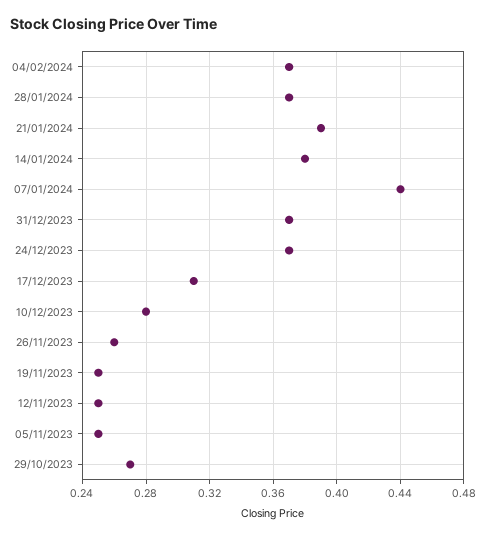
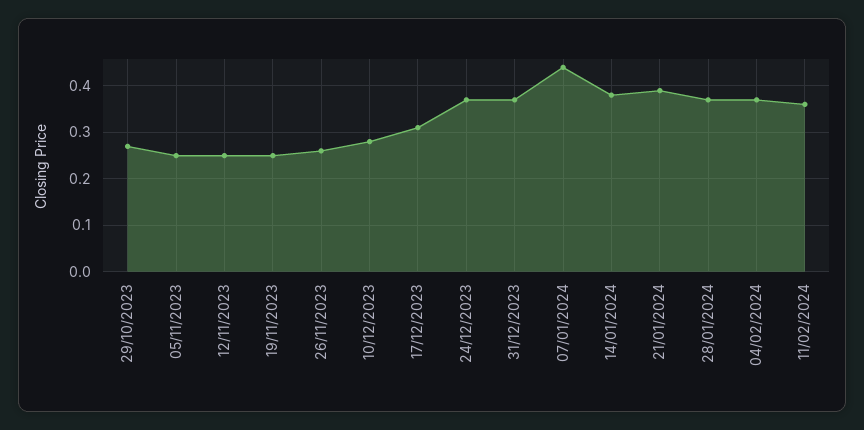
11/02/2024: none -> 0.35

